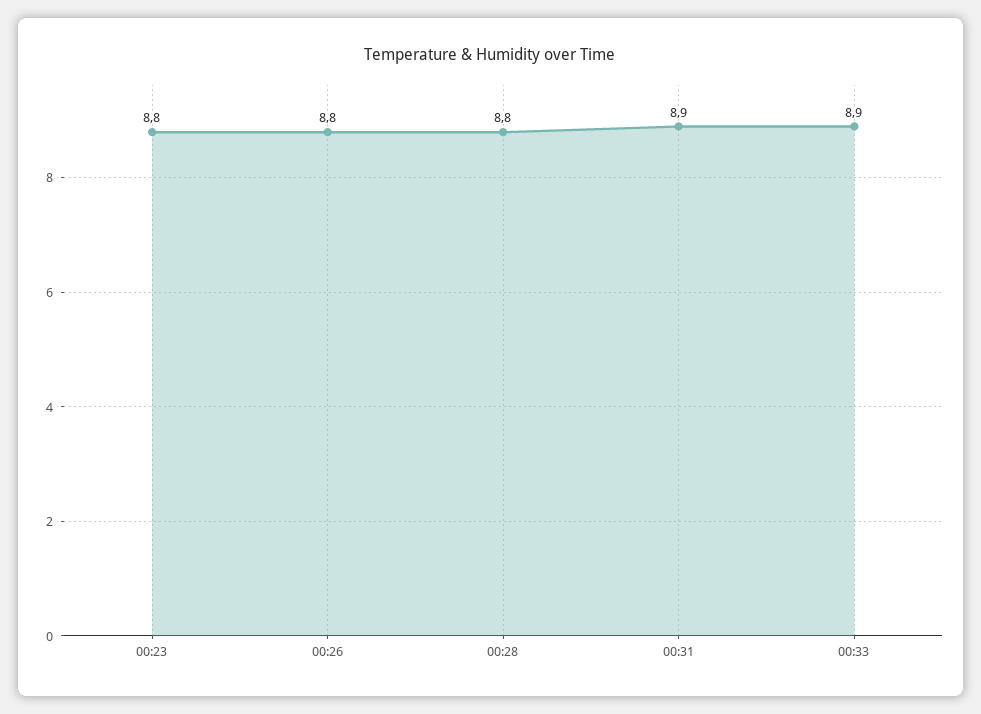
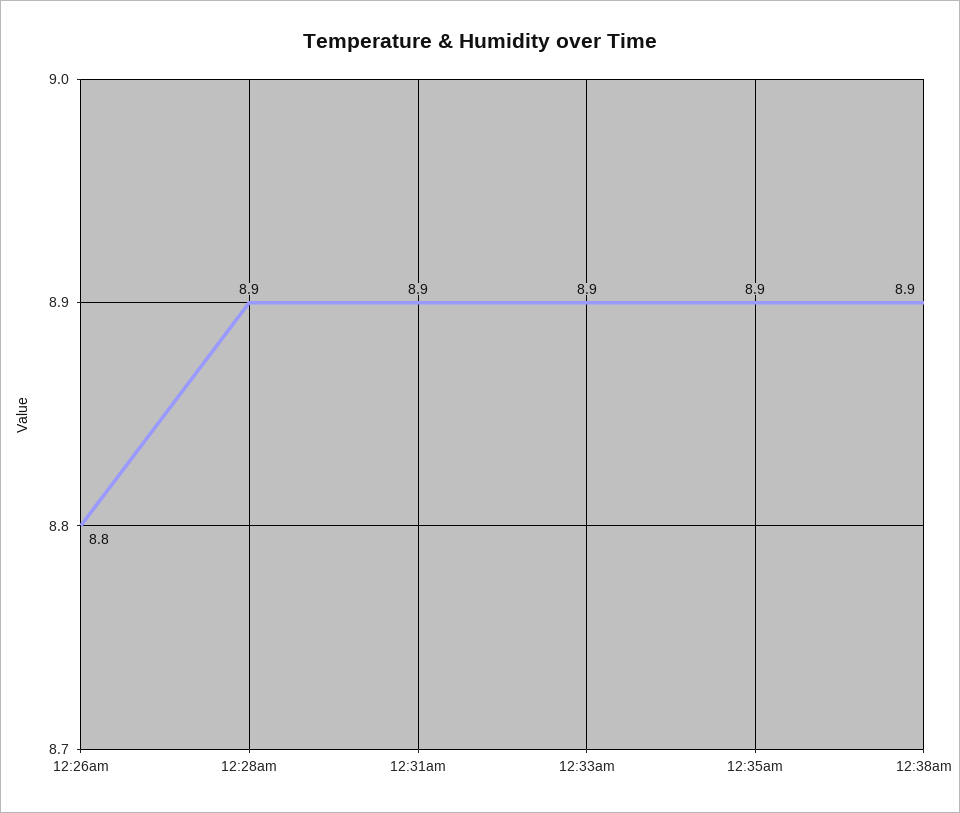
00:23: 8.8 -> none
00:28: 8.8 -> 8.9
12:35am: none -> 8.9
12:38am: none -> 8.9

